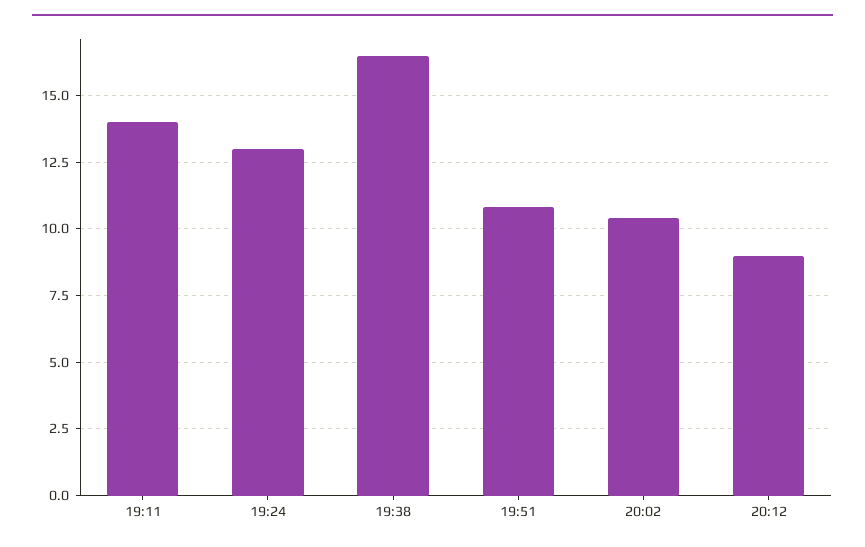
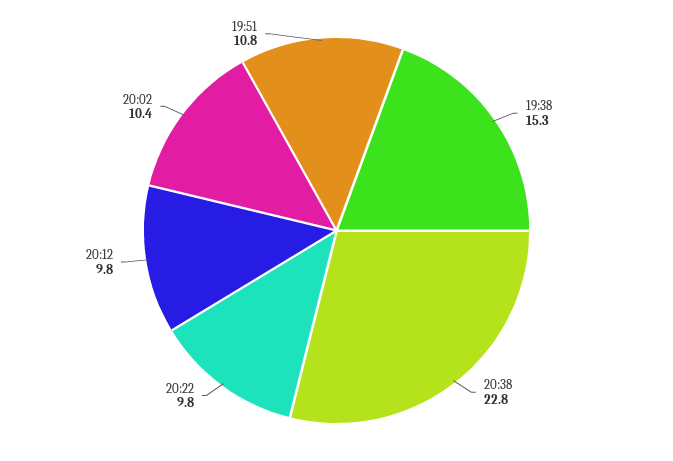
19:11: 14 -> none
19:24: 13 -> none
19:38: 16.5 -> 15.3
20:12: 9 -> 9.8
20:38: none -> 22.8
20:22: none -> 9.8

